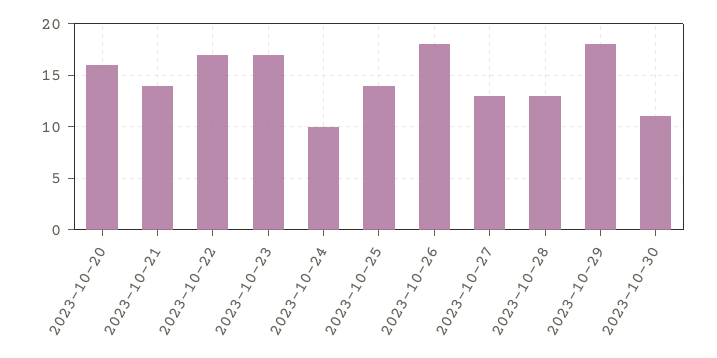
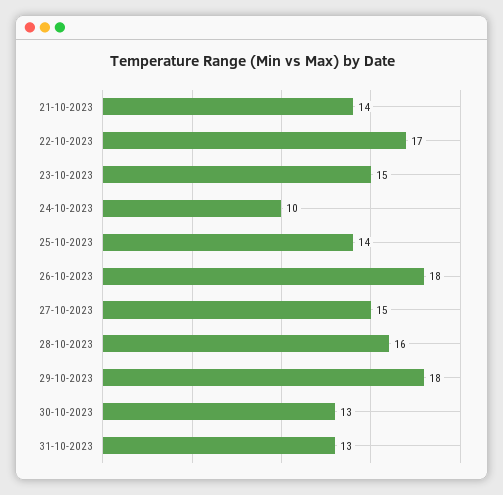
2023-10-20: 16 -> none
2023-10-23: 17 -> 15
2023-10-27: 13 -> 15
2023-10-28: 13 -> 16
2023-10-30: 11 -> 13
31-10-2023: none -> 13

